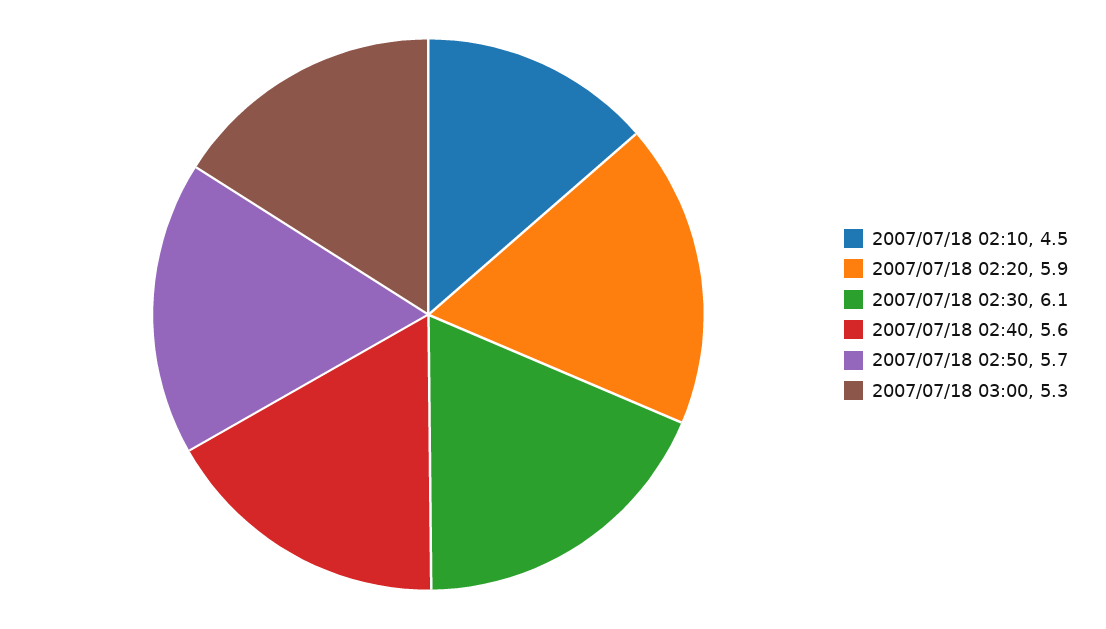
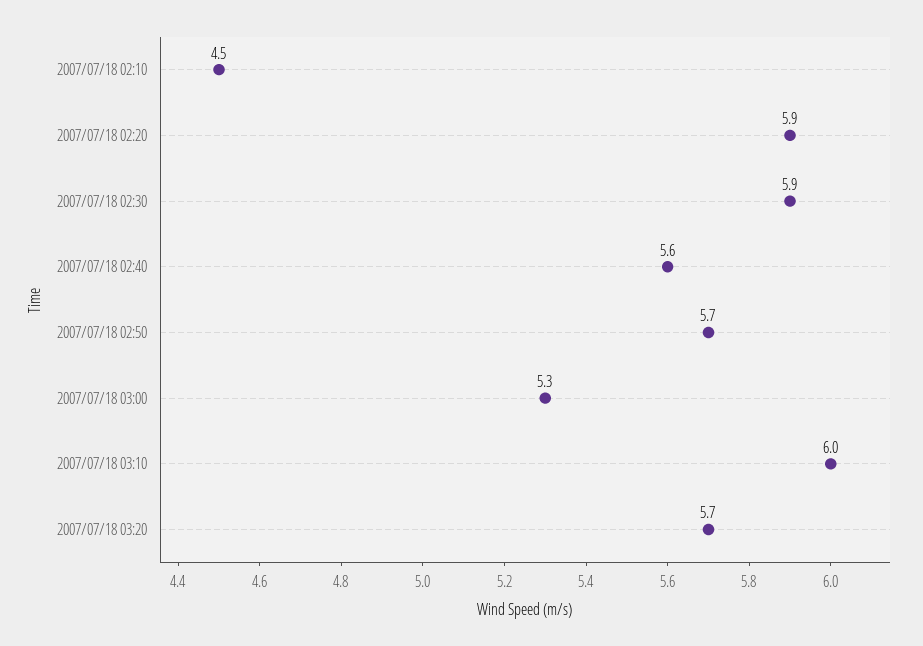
2007/07/18 02:30: 6.1 -> 5.9
2007/07/18 03:10: none -> 6
2007/07/18 03:20: none -> 5.7

